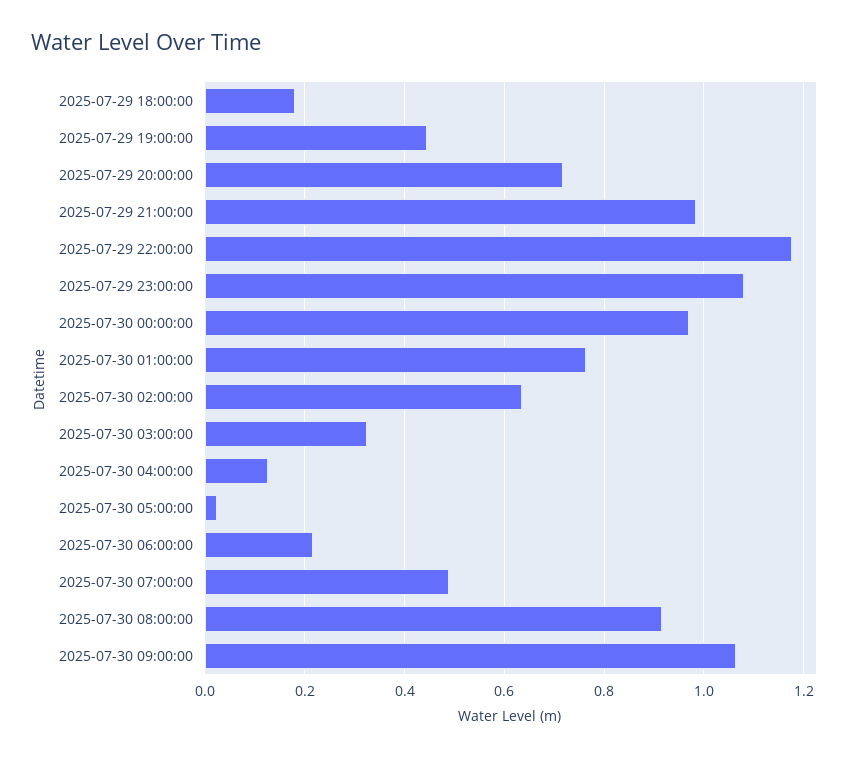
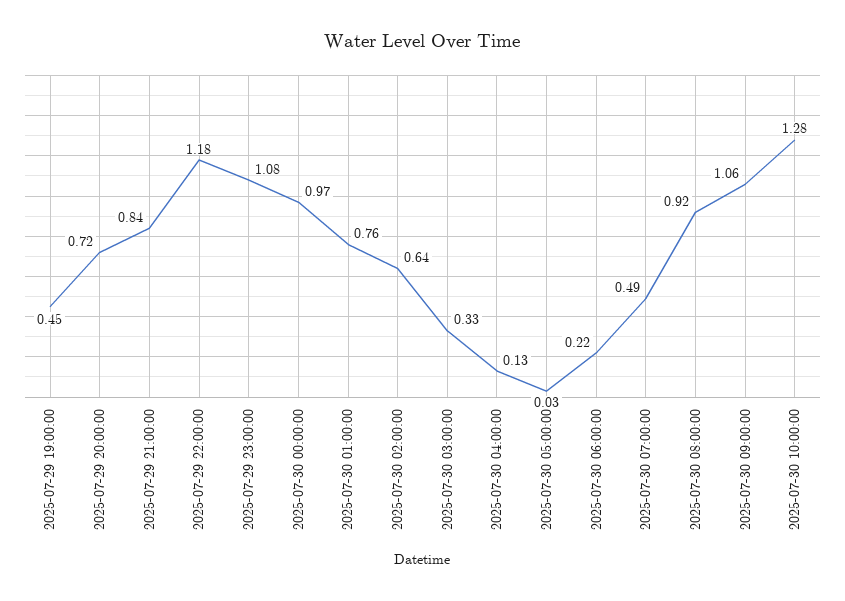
2025-07-29 18:00:00: 0.18 -> none
2025-07-29 21:00:00: 0.98 -> 0.84
2025-07-30 10:00:00: none -> 1.28

